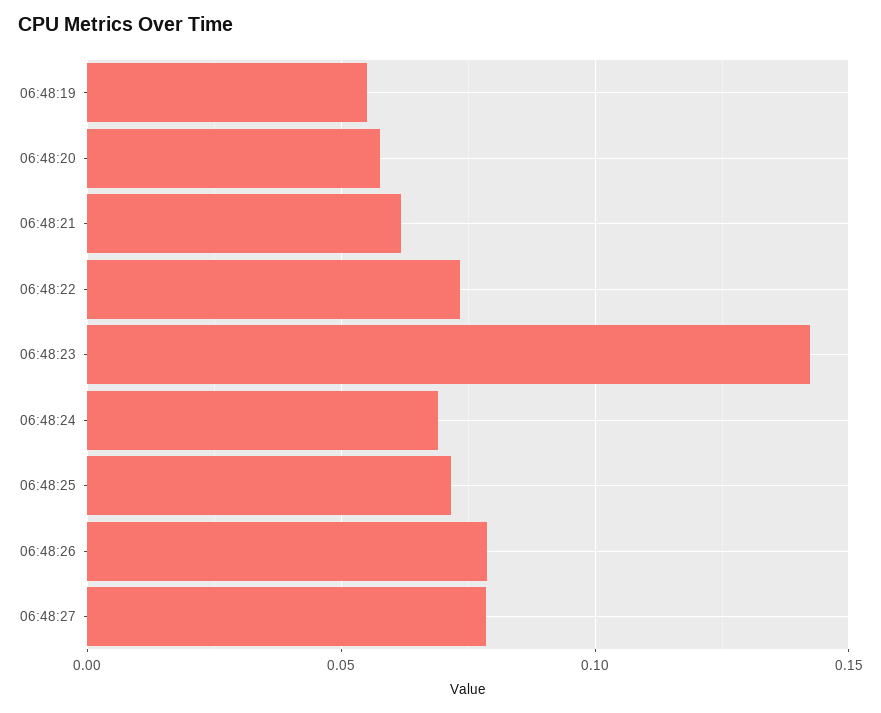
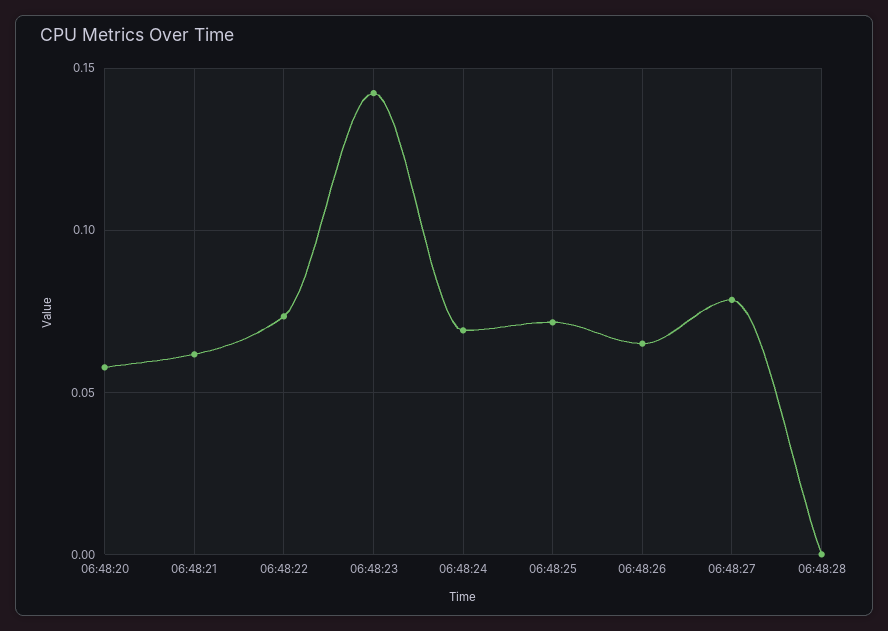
06:48:19: 0.055 -> none
06:48:26: 0.08 -> 0.065
06:48:28: none -> 0

